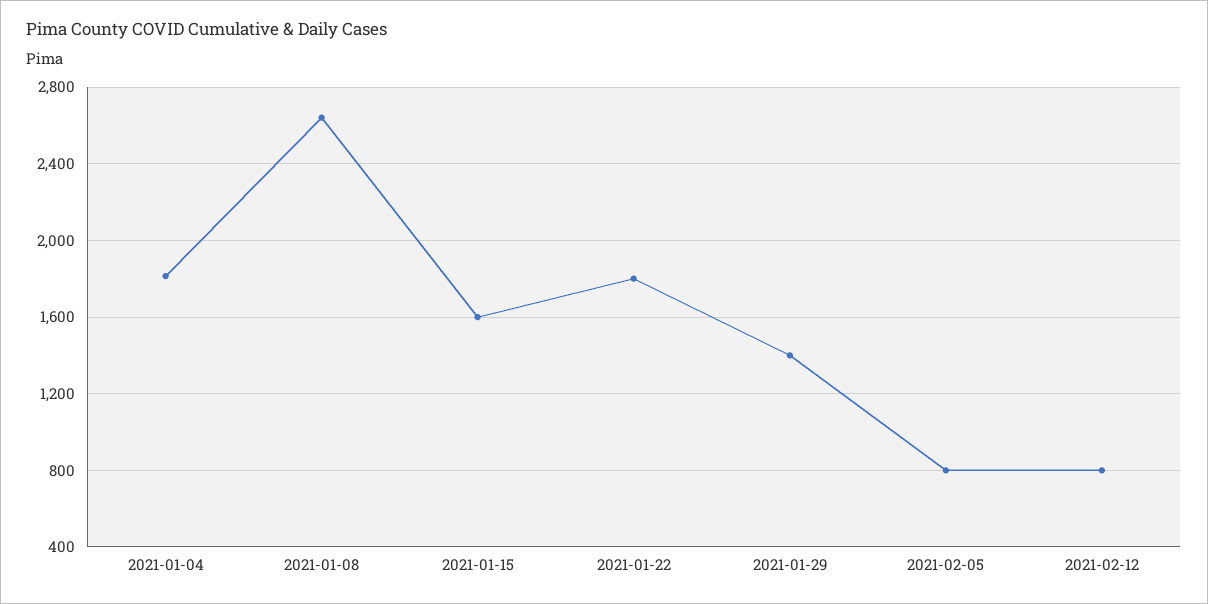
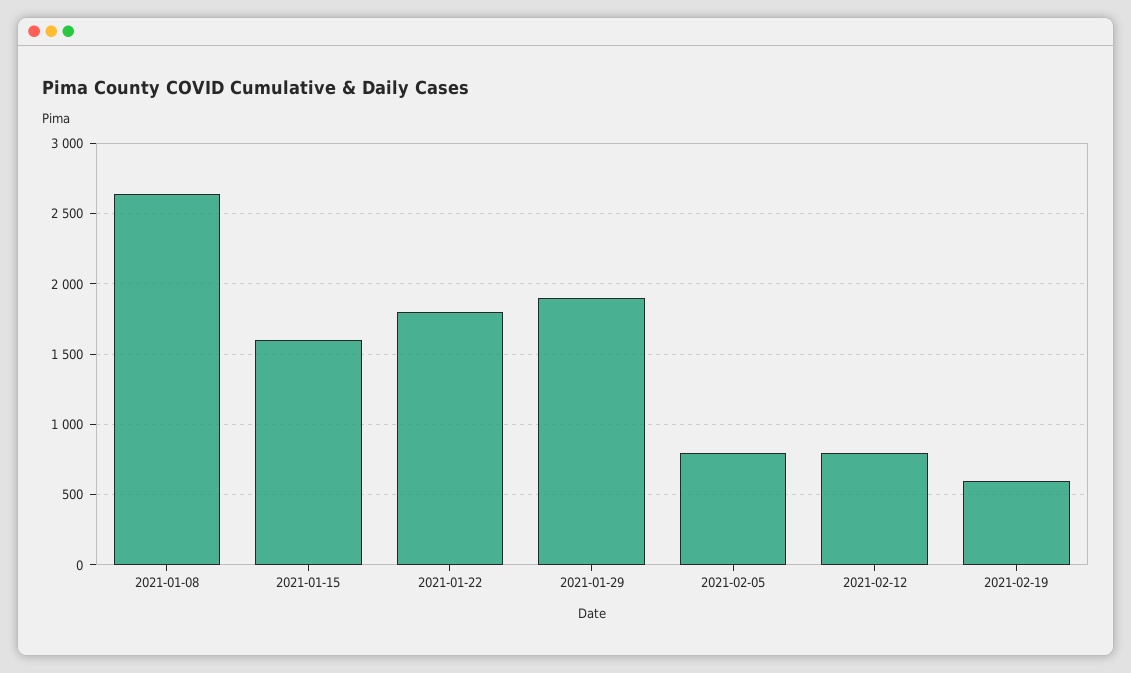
2021-01-04: 1800 -> none
2021-01-29: 1400 -> 1900
2021-02-19: none -> 600

